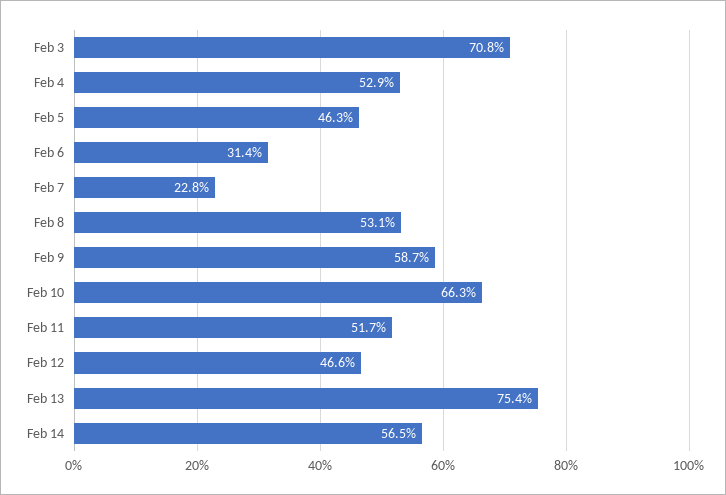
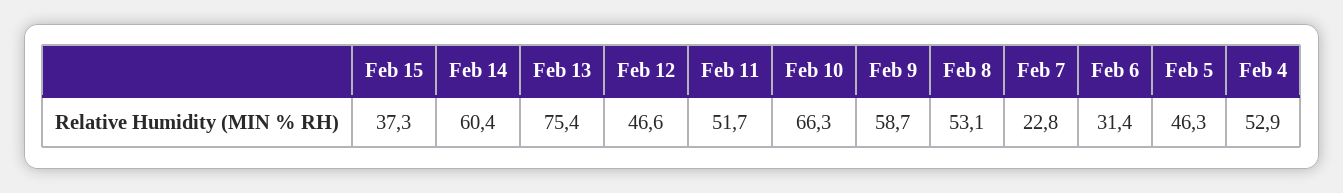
Feb 3: 70.8 -> none
Feb 14: 56.5 -> 60.4
Feb 15: none -> 37.3

